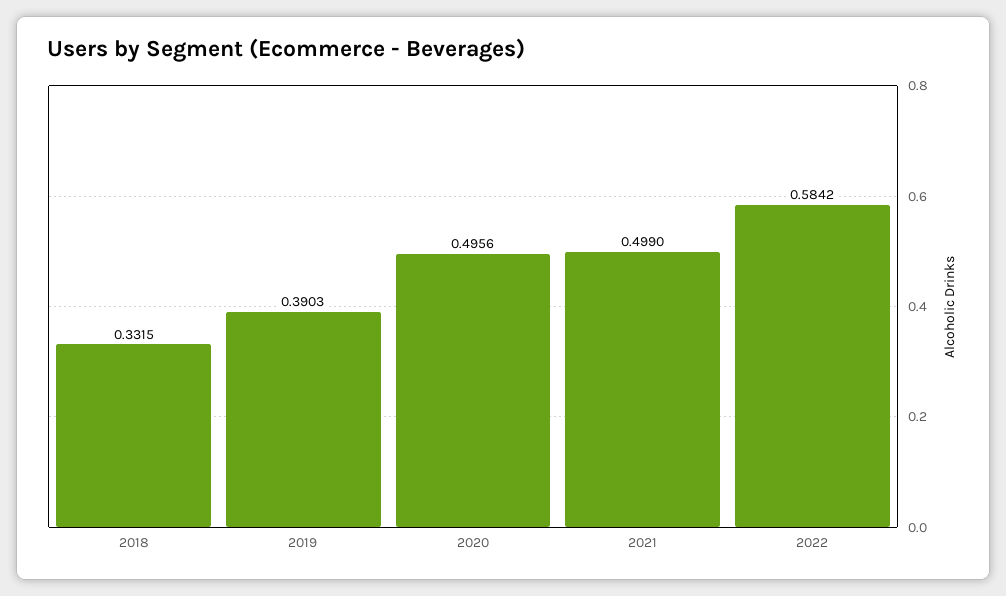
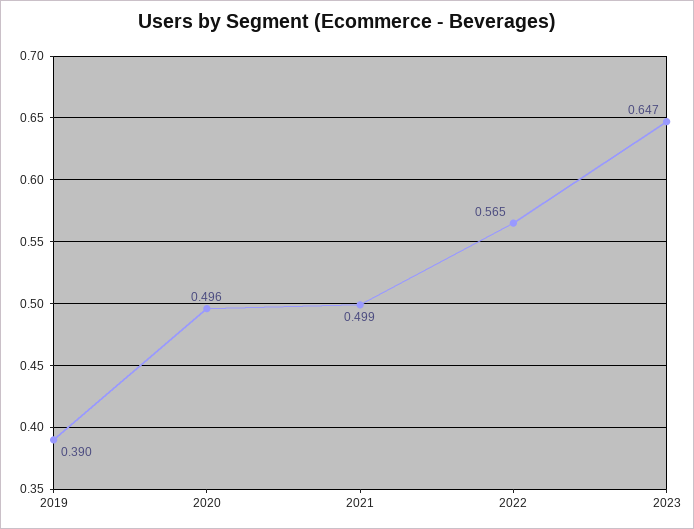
2018: 0.3315 -> none
2022: 0.5842 -> 0.565
2023: none -> 0.647

